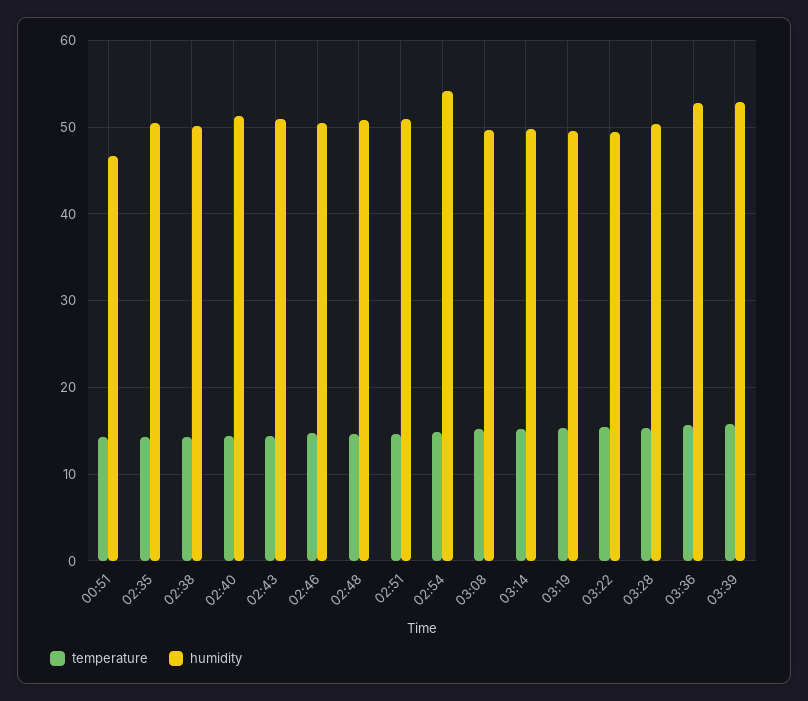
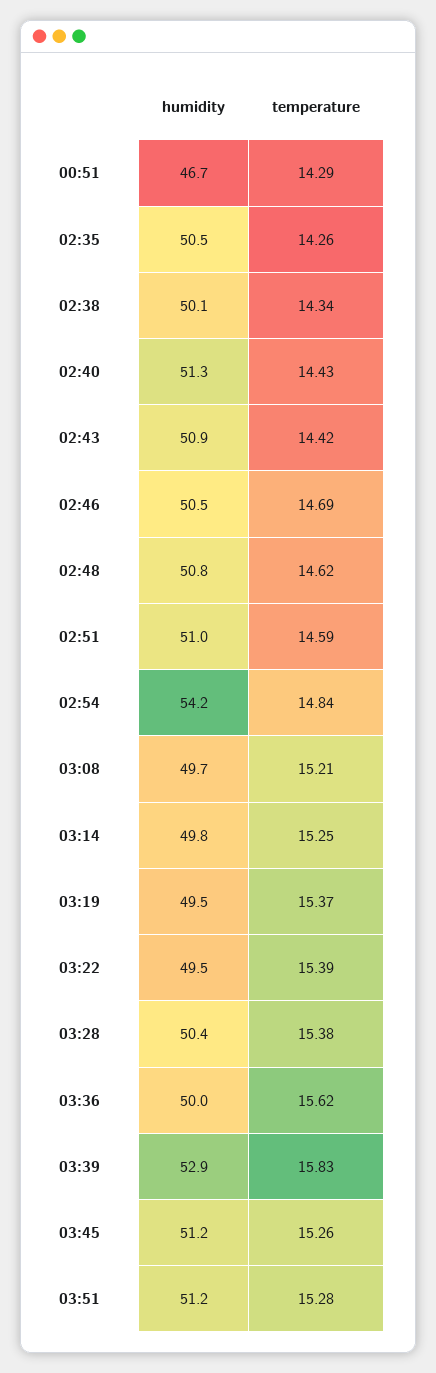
humidity, 03:36: 53 -> 50
humidity, 03:45: none -> 51.2
temperature, 03:45: none -> 15.26
humidity, 03:51: none -> 51.2
temperature, 03:51: none -> 15.28

